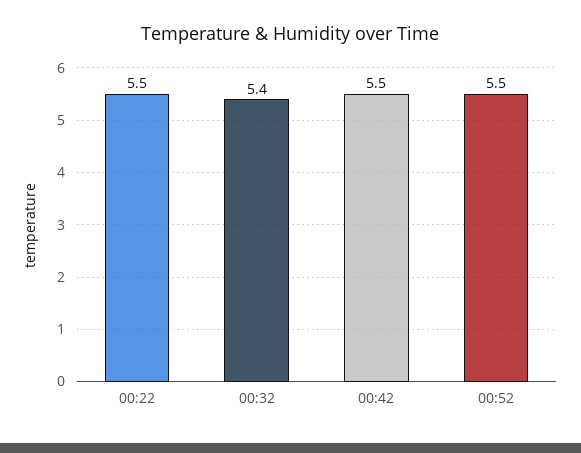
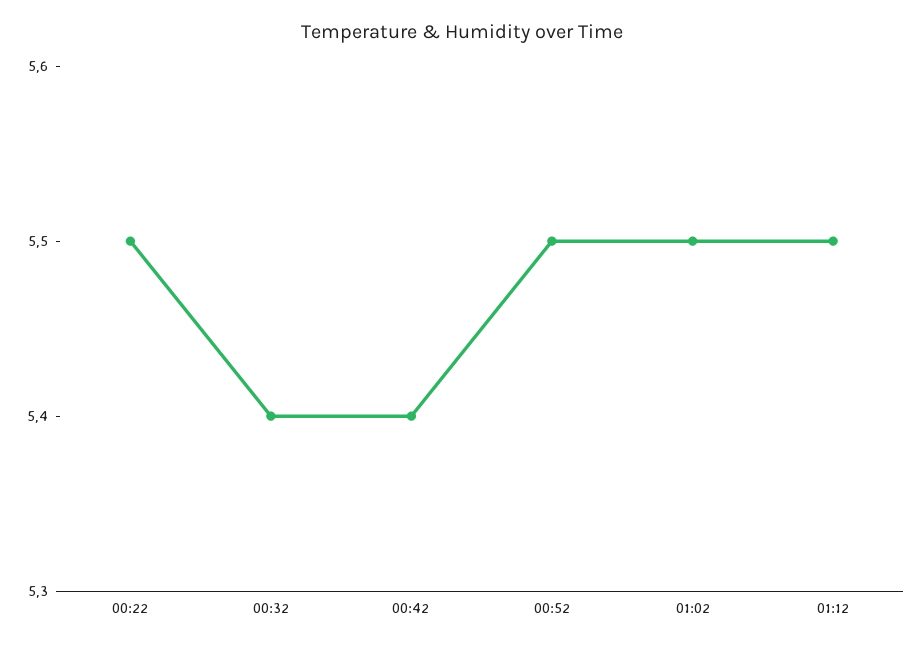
00:42: 5.5 -> 5.4
01:02: none -> 5.5
01:12: none -> 5.5

